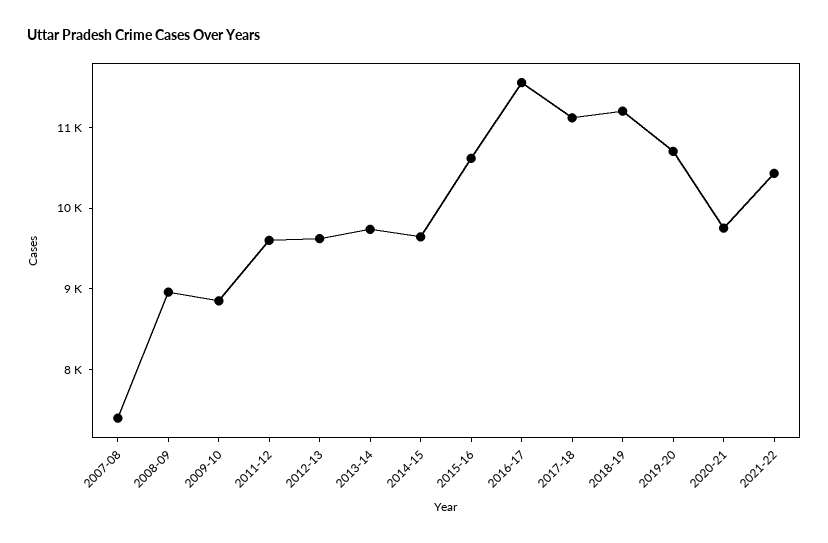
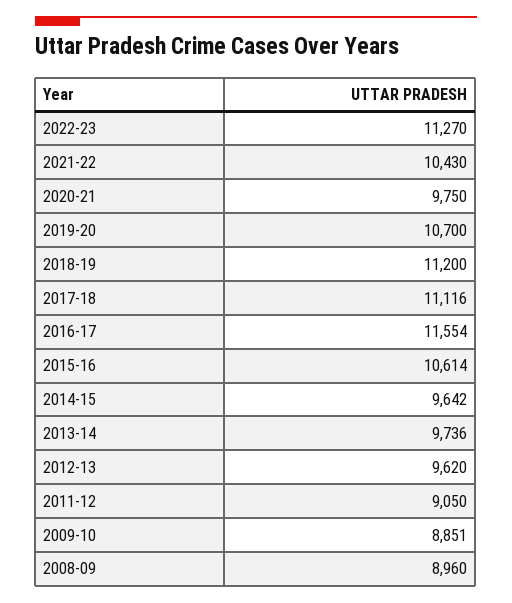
2007-08: 7400 -> none
2011-12: 9600 -> 9050
2022-23: none -> 11270

